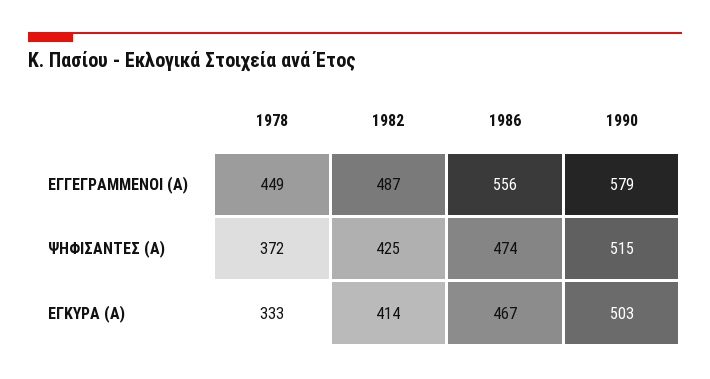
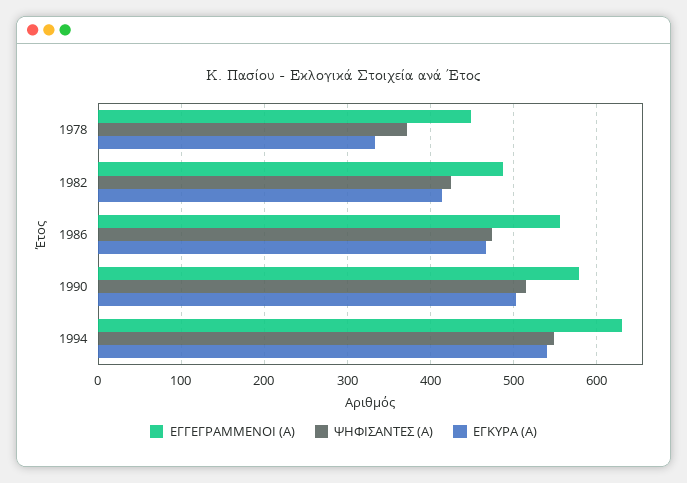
ΕΓΓΕΓΡΑΜΜΕΝΟΙ (Α), 1994: none -> 630
ΨΗΦΙΣΑΝΤΕΣ (Α), 1994: none -> 550
ΕΓΚΥΡΑ (Α), 1994: none -> 540

